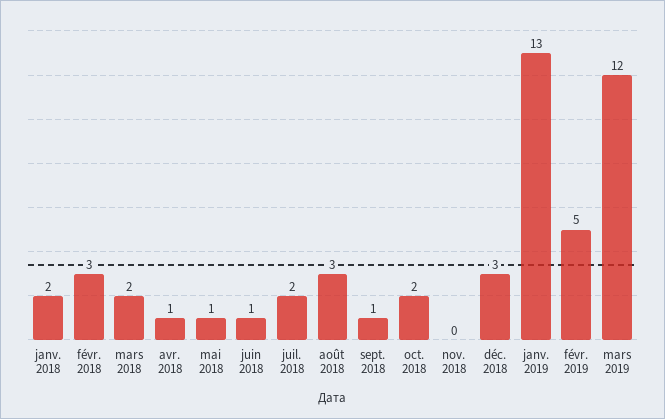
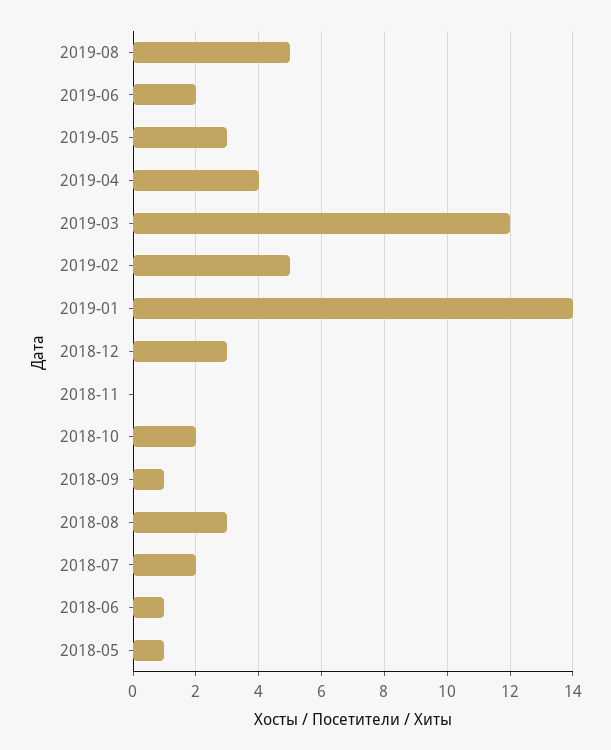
janv. 2018: 2 -> none
févr. 2018: 3 -> none
mars 2018: 2 -> none
avr. 2018: 1 -> none
janv. 2019: 13 -> 14
2019-08: none -> 5
2019-06: none -> 2
2019-05: none -> 3
2019-04: none -> 4

